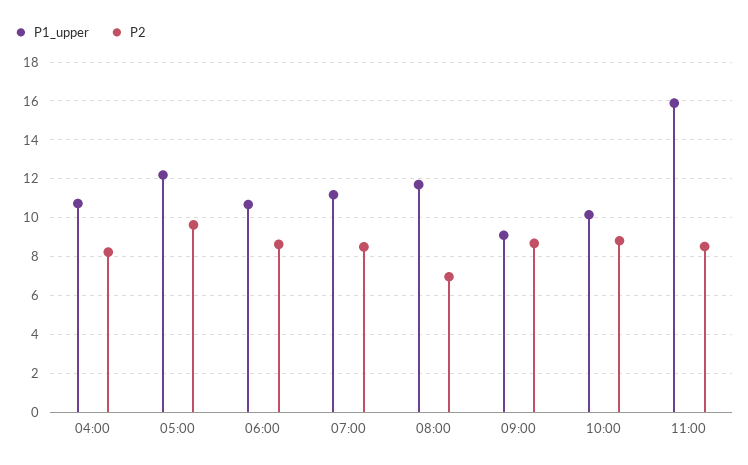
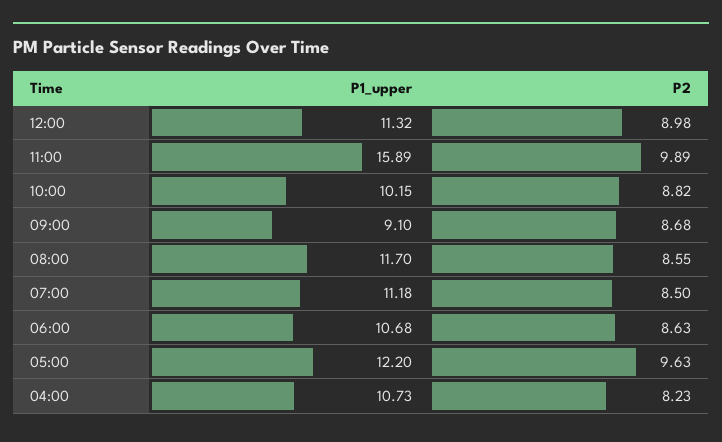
P2, 08:00: 7 -> 8.55
P2, 11:00: 8.5 -> 9.89
P1_upper, 12:00: none -> 11.32
P2, 12:00: none -> 8.98

